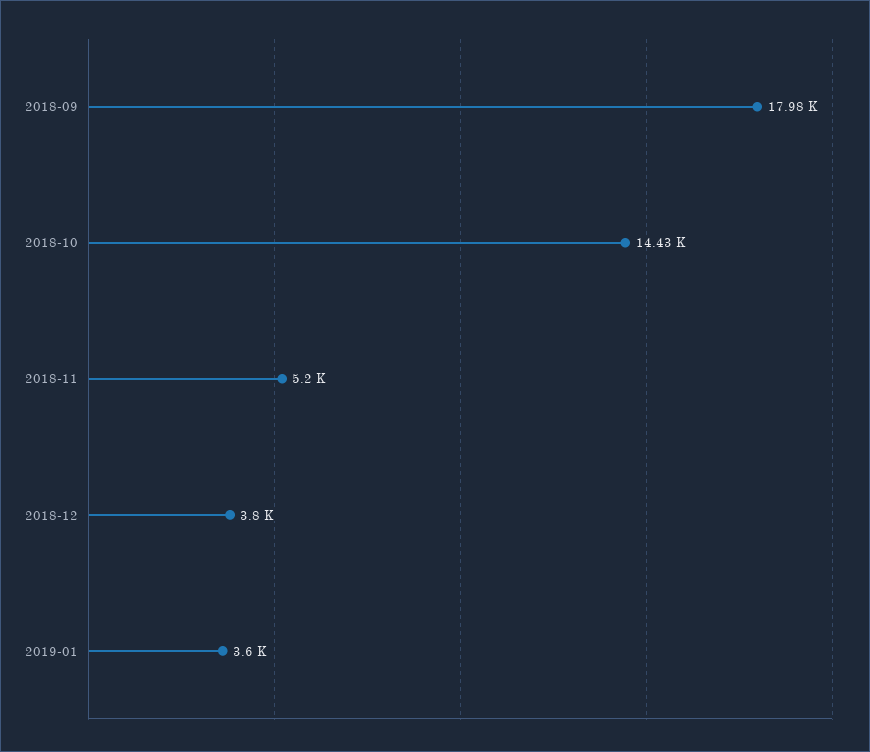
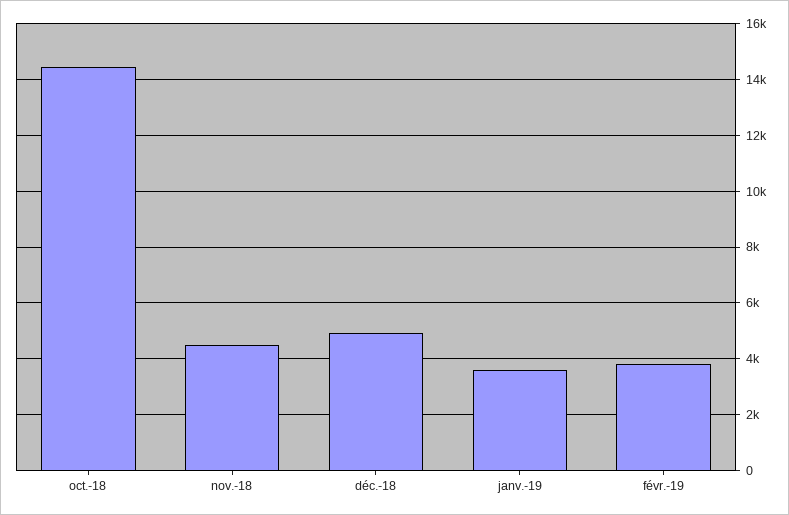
2018-09: 17980 -> none
2018-11: 5200 -> 4500
2018-12: 3800 -> 5000
févr.-19: none -> 3750

